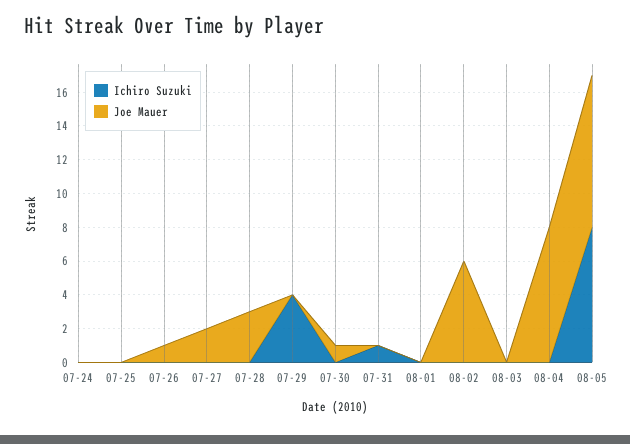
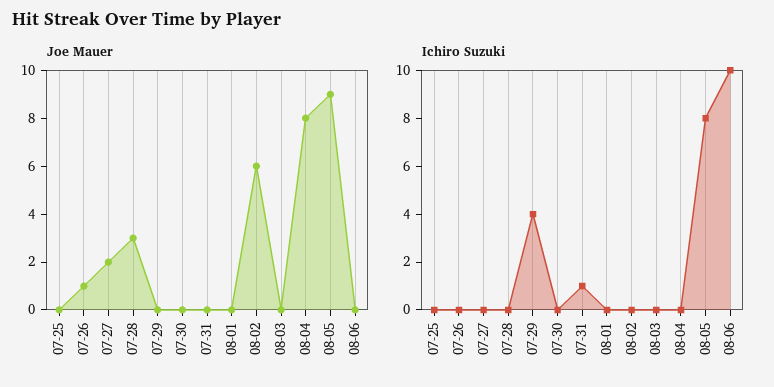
Ichiro Suzuki, 07-24: 0 -> none
Joe Mauer, 07-24: 0 -> none
Joe Mauer, 07-30: 1 -> 0
Joe Mauer, 08-06: none -> 0
Ichiro Suzuki, 08-06: none -> 10

